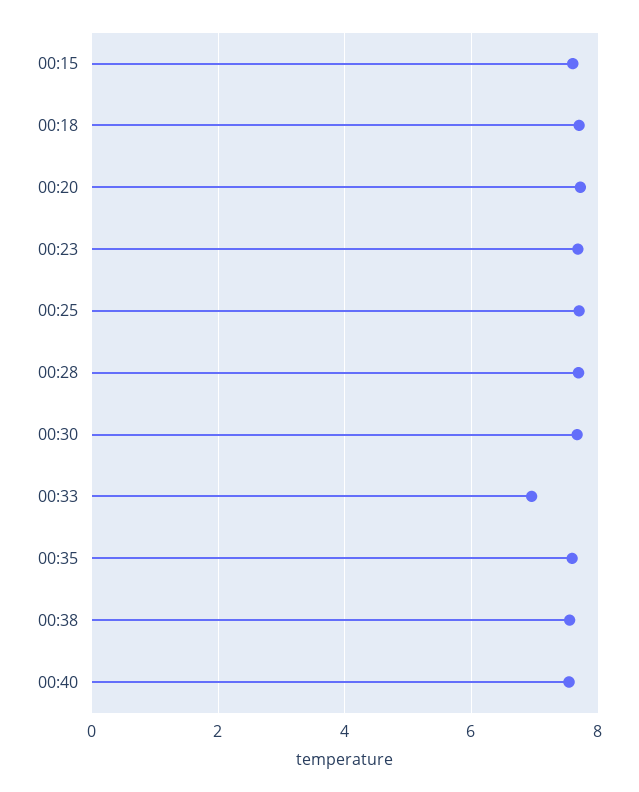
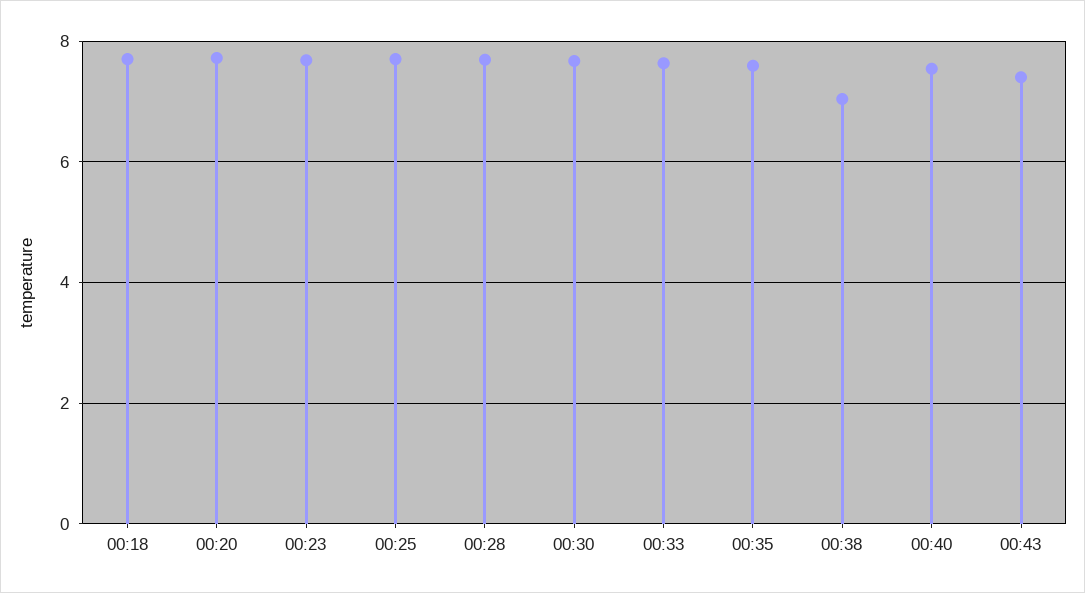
00:15: 7.6 -> none
00:33: 7 -> 7.6
00:38: 7.6 -> 7
00:43: none -> 7.4

